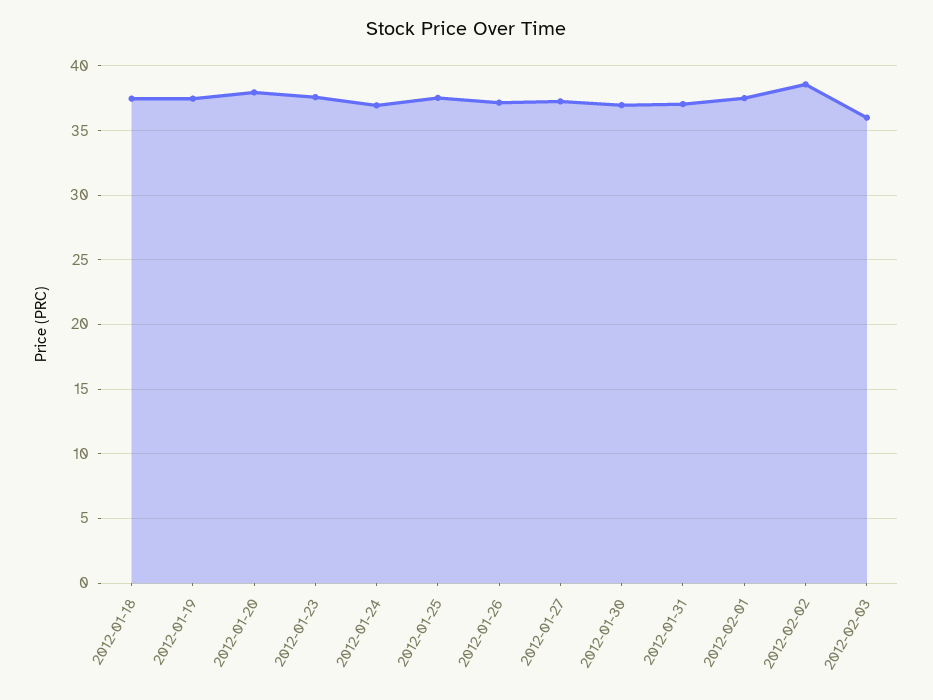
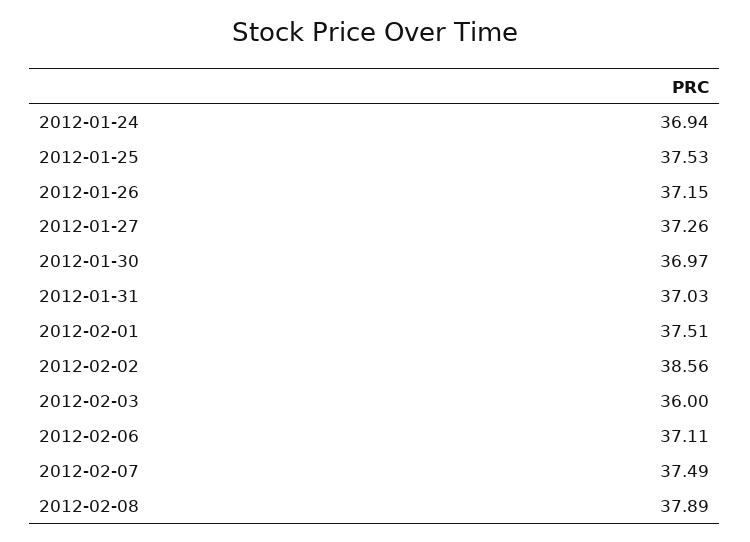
2012-01-18: 37.5 -> none
2012-01-19: 37.5 -> none
2012-01-20: 38 -> none
2012-01-23: 37.5 -> none
2012-02-06: none -> 37.11
2012-02-07: none -> 37.49
2012-02-08: none -> 37.89

